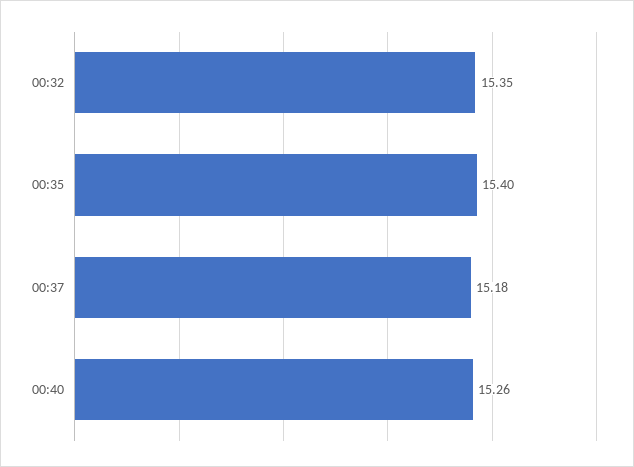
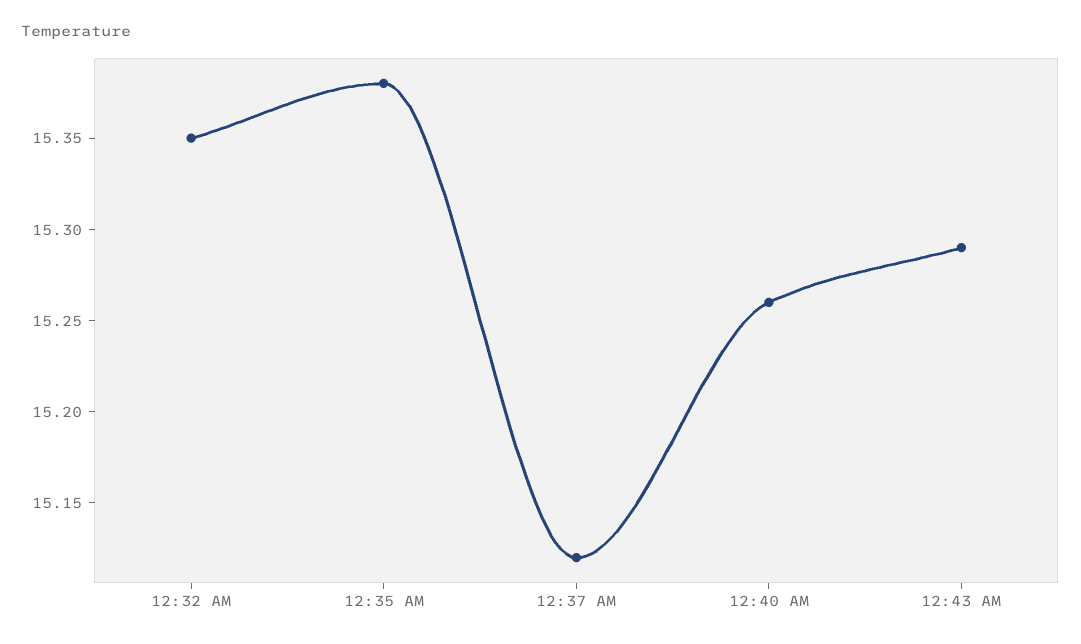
00:35: 15.4 -> 15.38
00:37: 15.18 -> 15.12
12:43 AM: none -> 15.29

